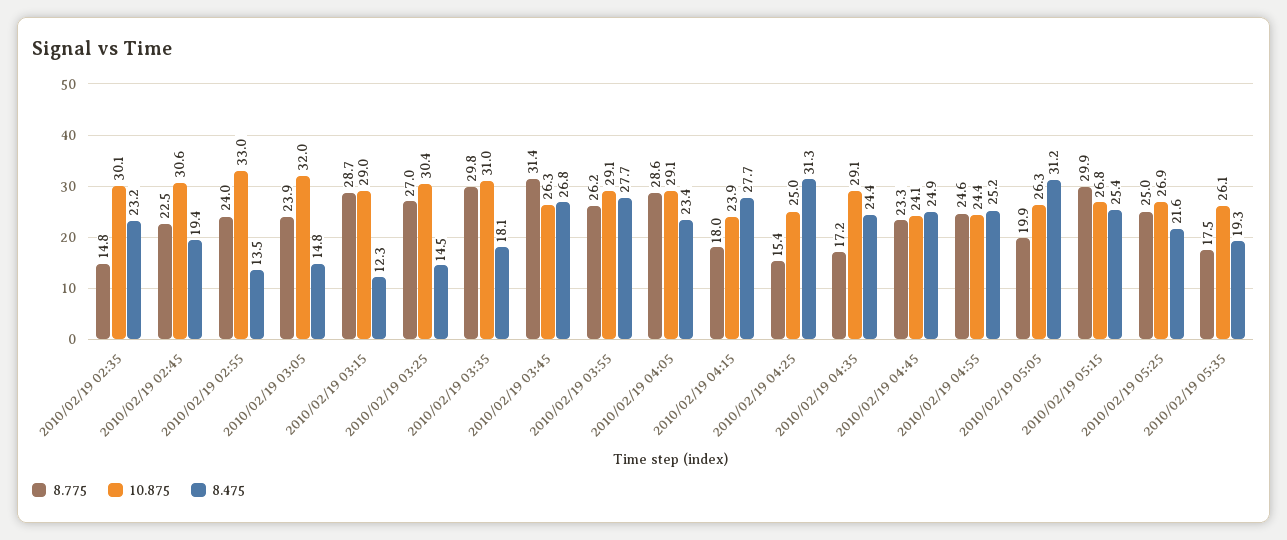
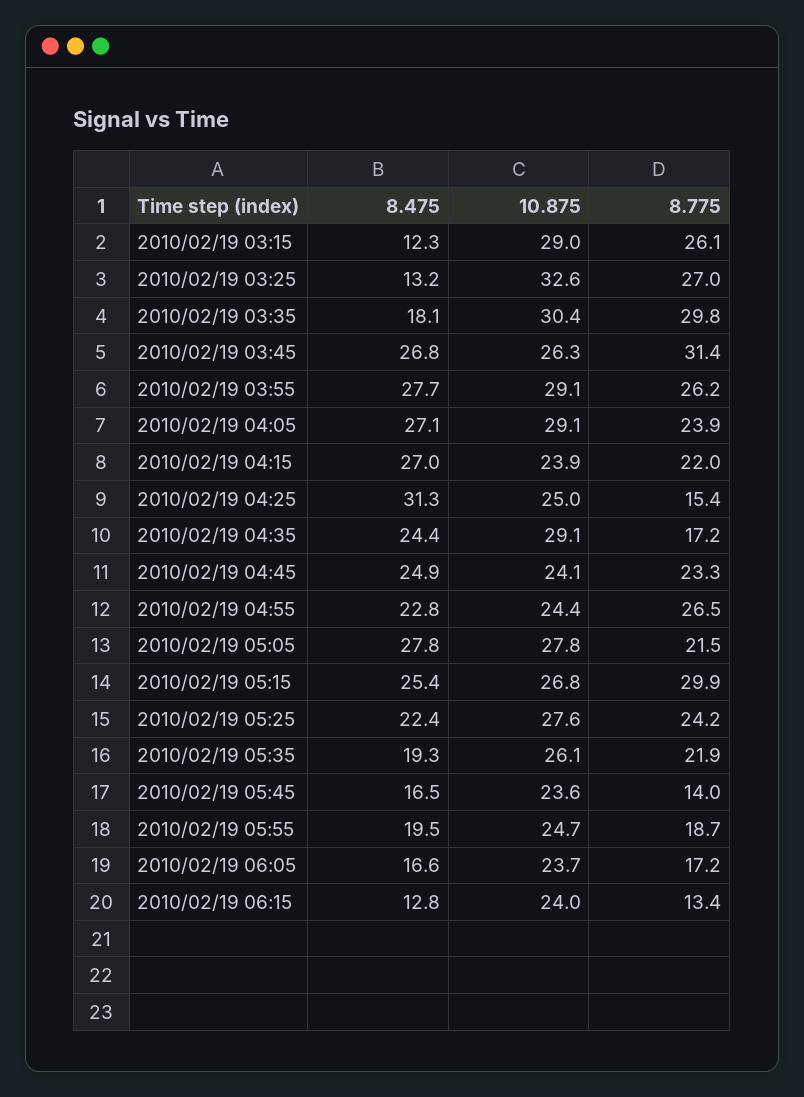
8.775, 2010/02/19 02:35: 14.8 -> none
10.875, 2010/02/19 02:35: 30.1 -> none
8.475, 2010/02/19 02:35: 23.2 -> none
8.775, 2010/02/19 02:45: 22.5 -> none
10.875, 2010/02/19 02:45: 30.6 -> none
8.475, 2010/02/19 02:45: 19.4 -> none
8.775, 2010/02/19 02:55: 24 -> none
10.875, 2010/02/19 02:55: 33 -> none
8.475, 2010/02/19 02:55: 13.5 -> none
8.775, 2010/02/19 03:05: 23.9 -> none
10.875, 2010/02/19 03:05: 32 -> none
8.475, 2010/02/19 03:05: 14.8 -> none
8.775, 2010/02/19 03:15: 28.7 -> 26.1
10.875, 2010/02/19 03:25: 30.4 -> 32.6
8.475, 2010/02/19 03:25: 14.5 -> 13.2
10.875, 2010/02/19 03:35: 31 -> 30.4
8.775, 2010/02/19 04:05: 28.6 -> 23.9
8.475, 2010/02/19 04:05: 23.4 -> 27.1
8.775, 2010/02/19 04:15: 18 -> 22
8.475, 2010/02/19 04:15: 27.7 -> 27
8.775, 2010/02/19 04:55: 24.6 -> 26.5
8.475, 2010/02/19 04:55: 25.2 -> 22.8
8.775, 2010/02/19 05:05: 19.9 -> 21.5
10.875, 2010/02/19 05:05: 26.3 -> 27.8
8.475, 2010/02/19 05:05: 31.2 -> 27.8
8.775, 2010/02/19 05:25: 25 -> 24.2
10.875, 2010/02/19 05:25: 26.9 -> 27.6
8.475, 2010/02/19 05:25: 21.6 -> 22.4
8.775, 2010/02/19 05:35: 17.5 -> 21.9
8.475, 2010/02/19 05:45: none -> 16.5
10.875, 2010/02/19 05:45: none -> 23.6
8.775, 2010/02/19 05:45: none -> 14
8.475, 2010/02/19 05:55: none -> 19.5
10.875, 2010/02/19 05:55: none -> 24.7
8.775, 2010/02/19 05:55: none -> 18.7
8.475, 2010/02/19 06:05: none -> 16.6
10.875, 2010/02/19 06:05: none -> 23.7
8.775, 2010/02/19 06:05: none -> 17.2
8.475, 2010/02/19 06:15: none -> 12.8
10.875, 2010/02/19 06:15: none -> 24
8.775, 2010/02/19 06:15: none -> 13.4

